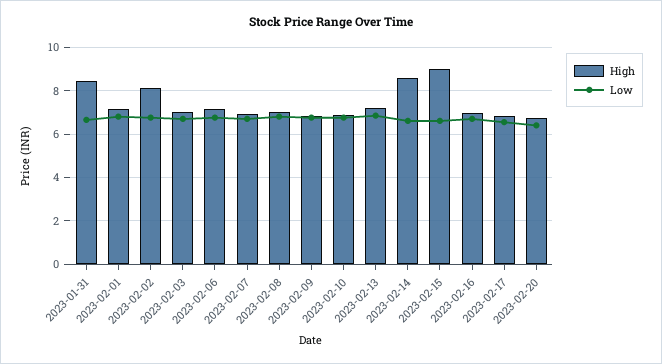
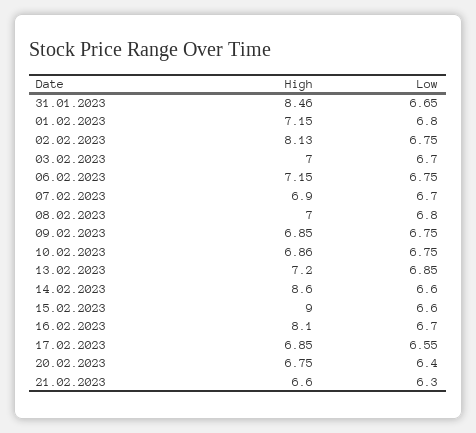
High, 2023-02-16: 7 -> 8.1
High, 21.02.2023: none -> 6.6
Low, 21.02.2023: none -> 6.3

